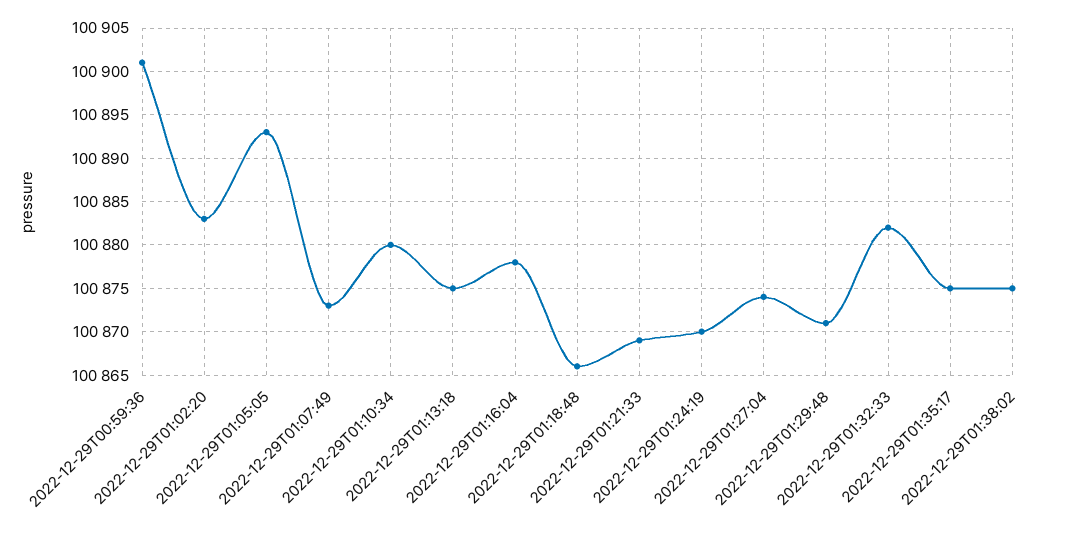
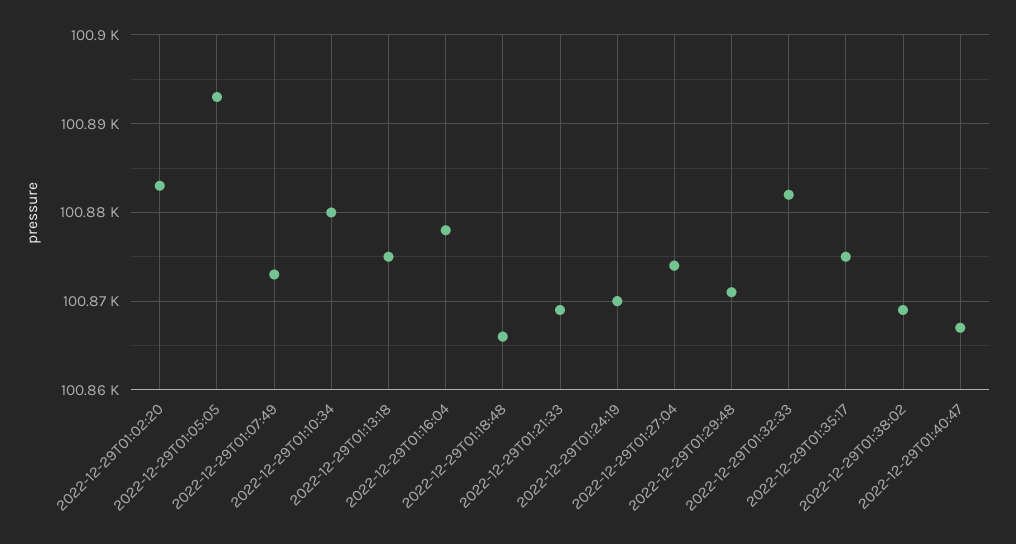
2022-12-29T00:59:36: 100901 -> none
2022-12-29T01:38:02: 100875 -> 100869
2022-12-29T01:40:47: none -> 100867

